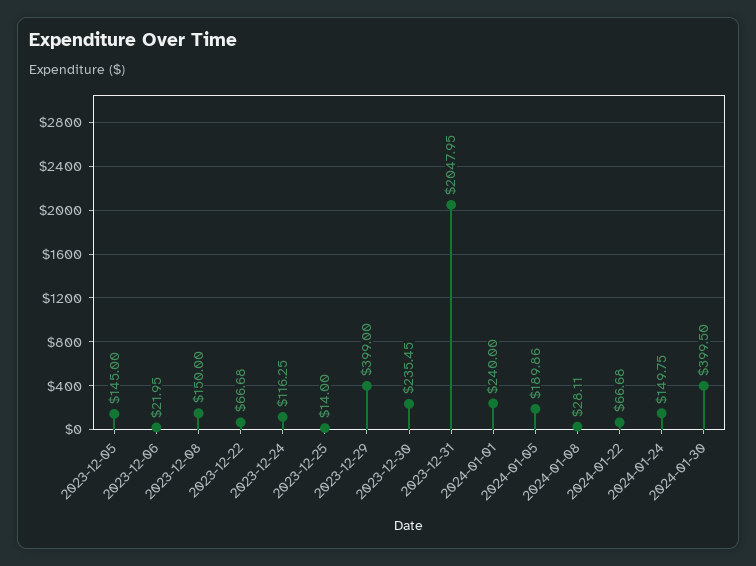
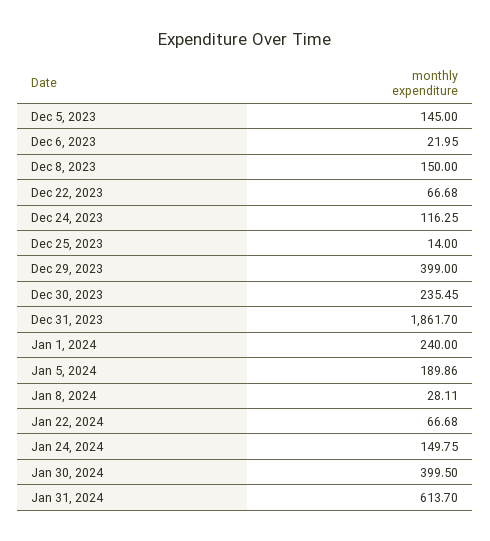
2023-12-31: 2047.95 -> 1861.7
Jan 31, 2024: none -> 613.7

